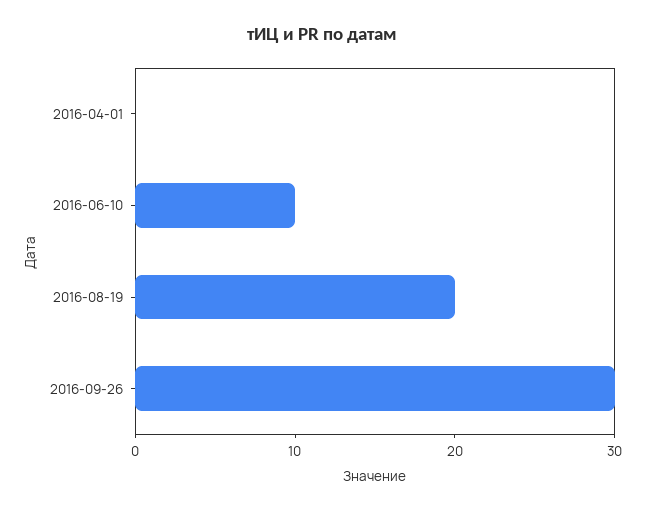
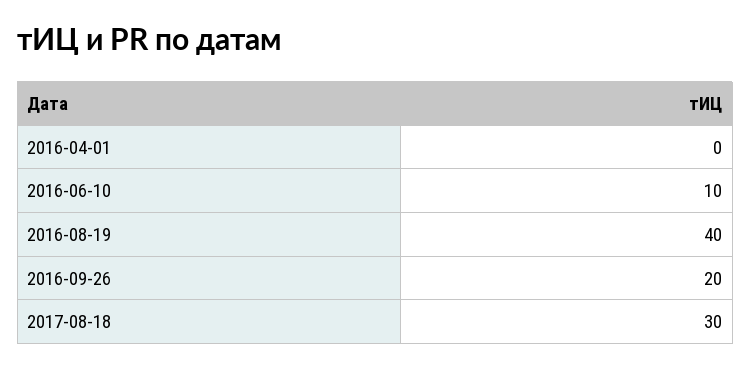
2016-08-19: 20 -> 40
2016-09-26: 30 -> 20
2017-08-18: none -> 30

